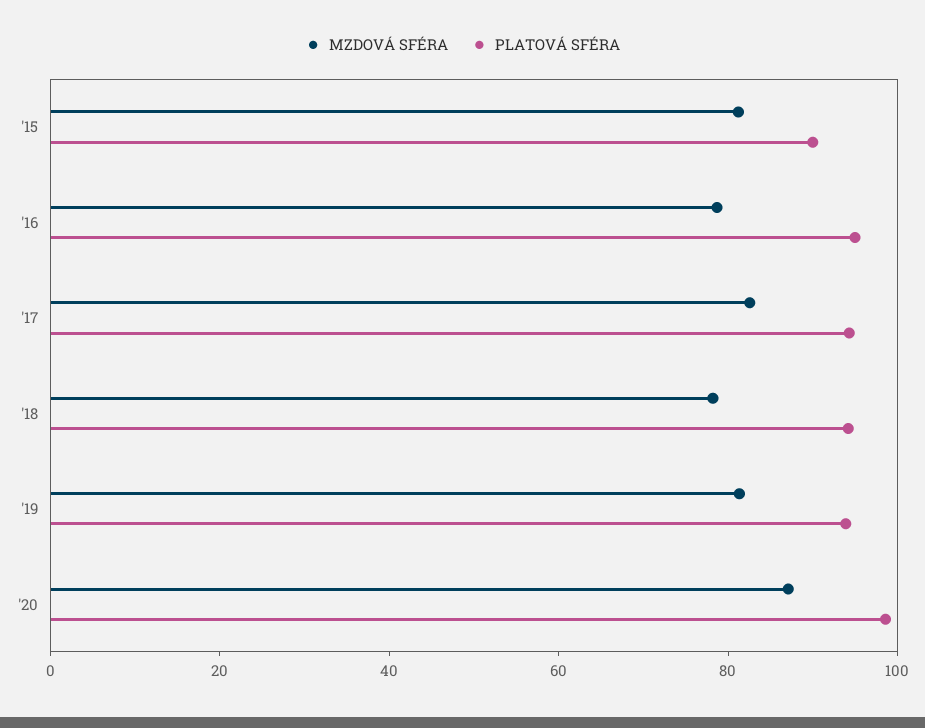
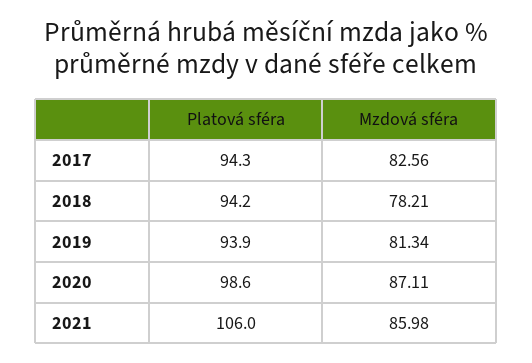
MZDOVÁ SFÉRA, '15: 80 -> none
PLATOVÁ SFÉRA, '15: 90 -> none
MZDOVÁ SFÉRA, '16: 80 -> none
PLATOVÁ SFÉRA, '16: 95 -> none
PLATOVÁ SFÉRA, 2021: none -> 106
MZDOVÁ SFÉRA, 2021: none -> 85.98

